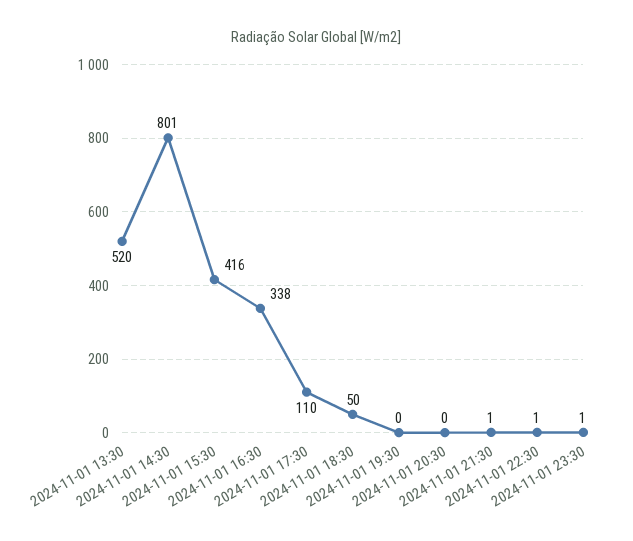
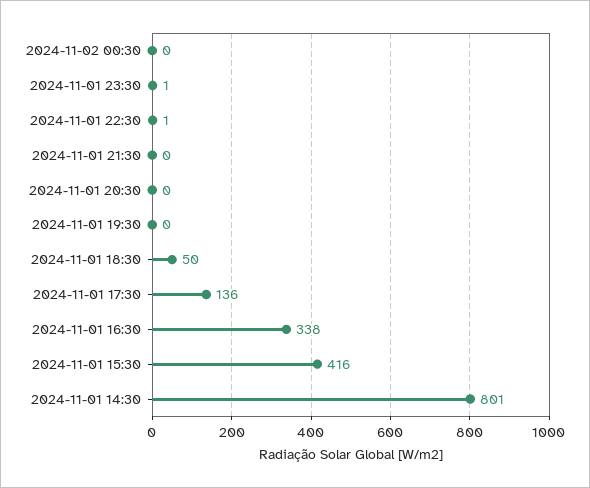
2024-11-01 13:30: 520 -> none
2024-11-01 17:30: 110 -> 136
2024-11-01 21:30: 1 -> 0
2024-11-02 00:30: none -> 0

